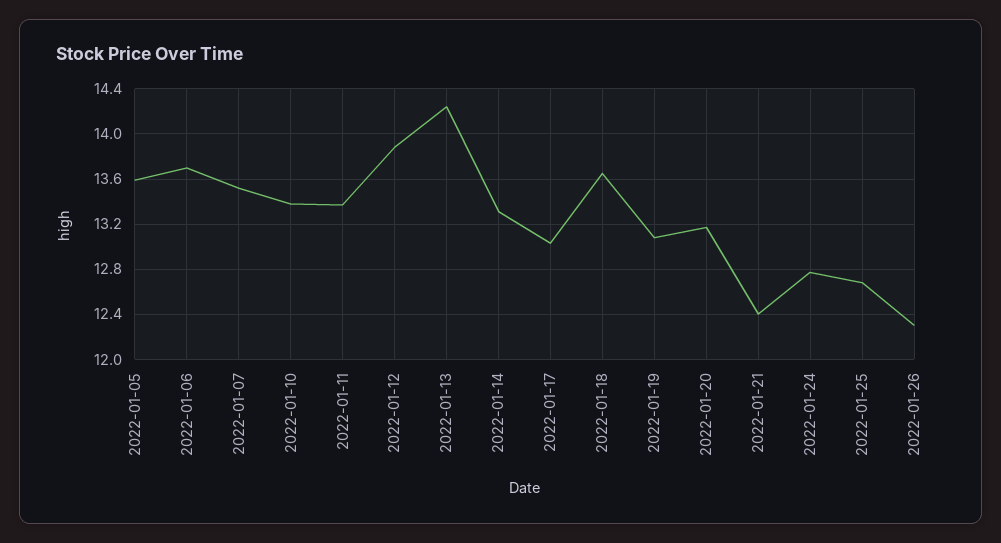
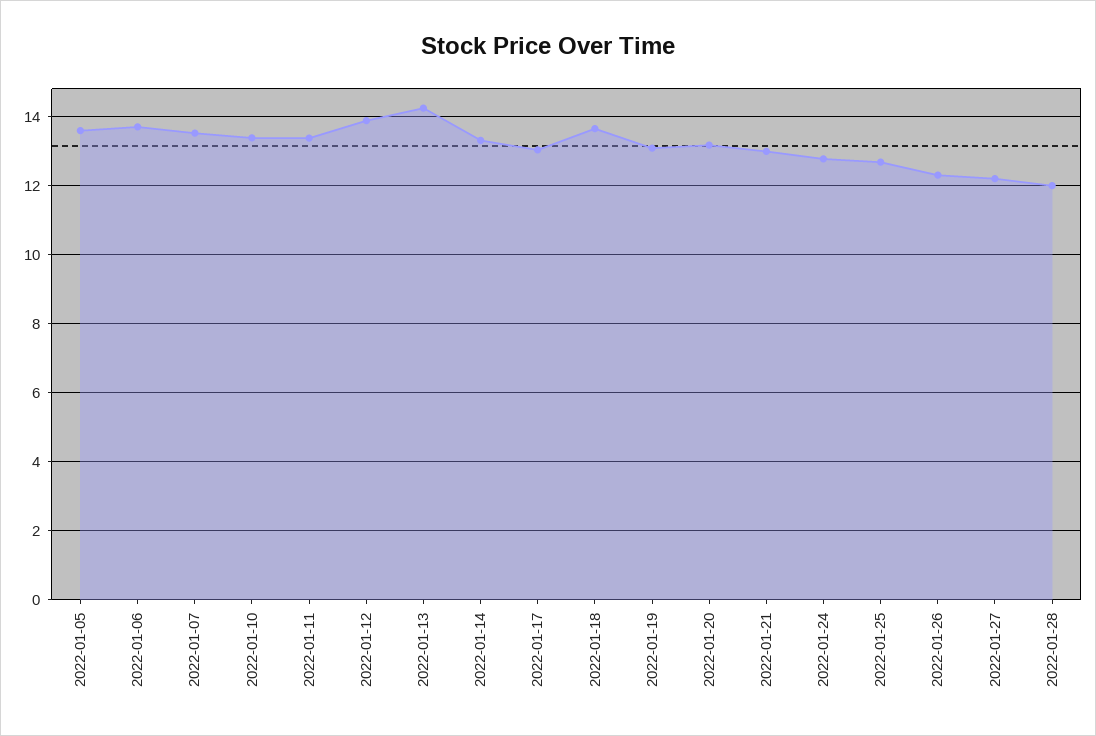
2022-01-21: 12.4 -> 13
2022-01-27: none -> 12.2
2022-01-28: none -> 12

